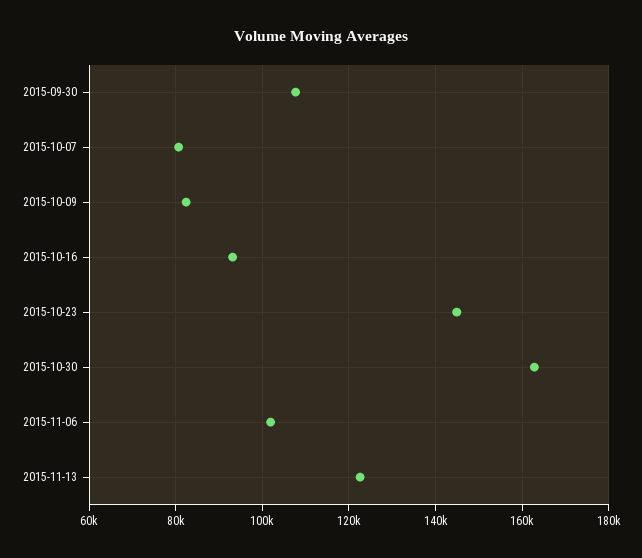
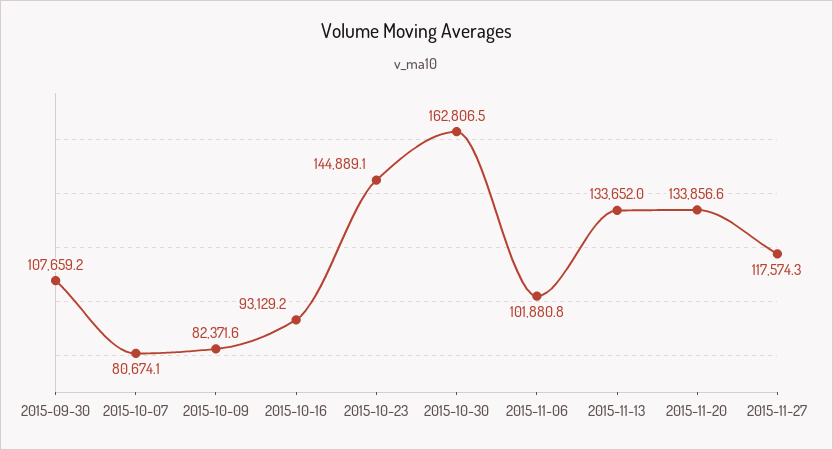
2015-11-13: 122000 -> 133652
2015-11-20: none -> 133856.6
2015-11-27: none -> 117574.3

